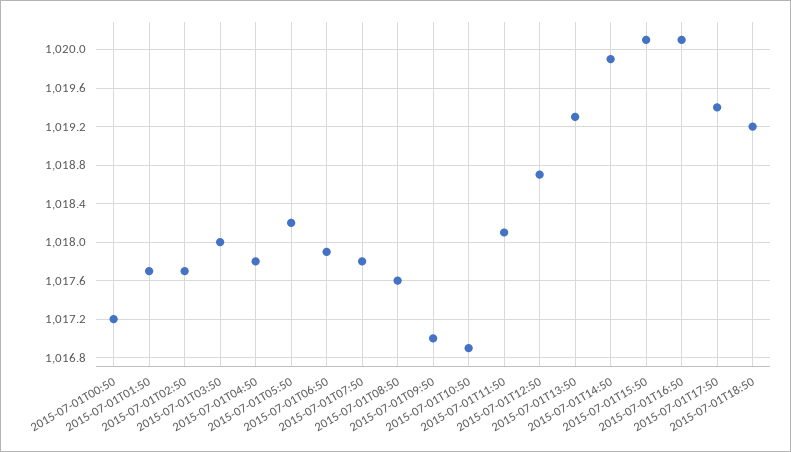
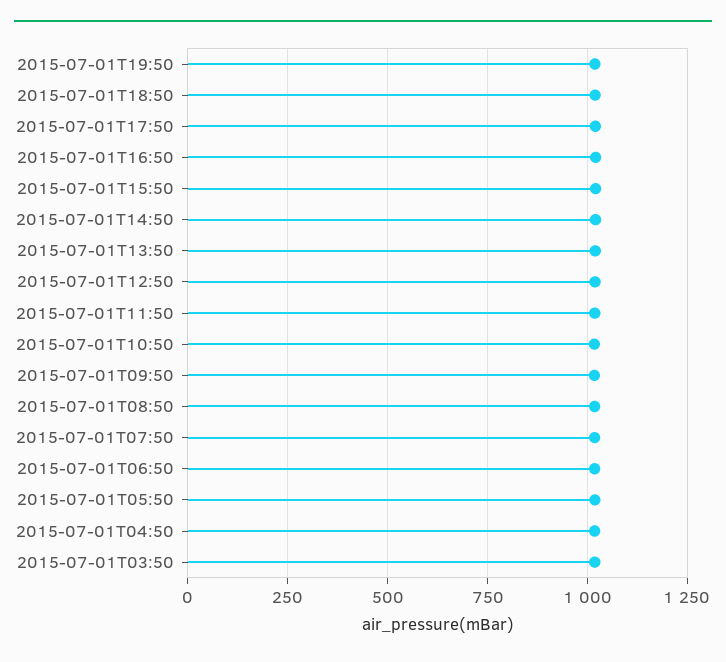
2015-07-01T00:50: 1017.2 -> none
2015-07-01T01:50: 1017.7 -> none
2015-07-01T02:50: 1017.7 -> none
2015-07-01T19:50: none -> 1025

